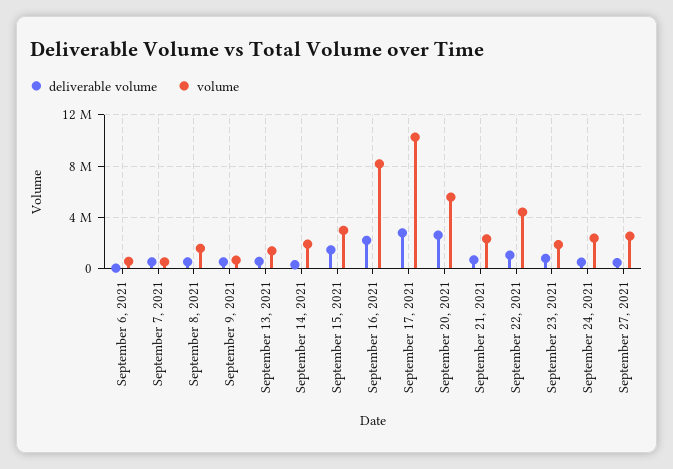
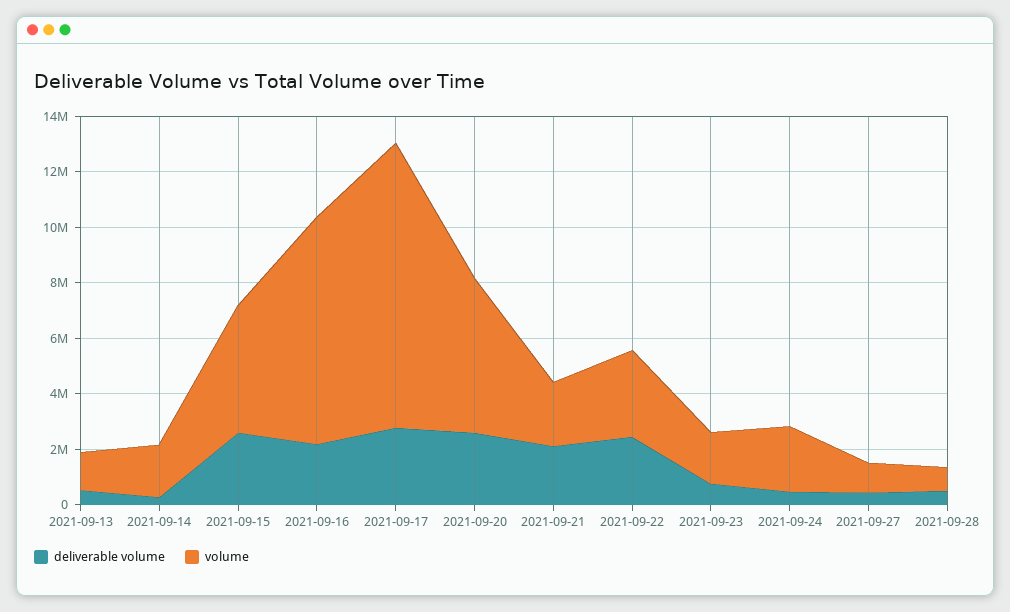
deliverable volume, September 6, 2021: 0 -> none
volume, September 6, 2021: 500000 -> none
deliverable volume, September 7, 2021: 500000 -> none
volume, September 7, 2021: 500000 -> none
deliverable volume, September 8, 2021: 500000 -> none
volume, September 8, 2021: 1500000 -> none
deliverable volume, September 9, 2021: 500000 -> none
volume, September 9, 2021: 500000 -> none
deliverable volume, September 15, 2021: 1500000 -> 2500000
volume, September 15, 2021: 3000000 -> 4500000
deliverable volume, September 21, 2021: 500000 -> 2000000
deliverable volume, September 22, 2021: 1000000 -> 2500000
volume, September 22, 2021: 4500000 -> 3000000
volume, September 27, 2021: 2500000 -> 1000000
deliverable volume, 2021-09-28: none -> 500000
volume, 2021-09-28: none -> 1000000

